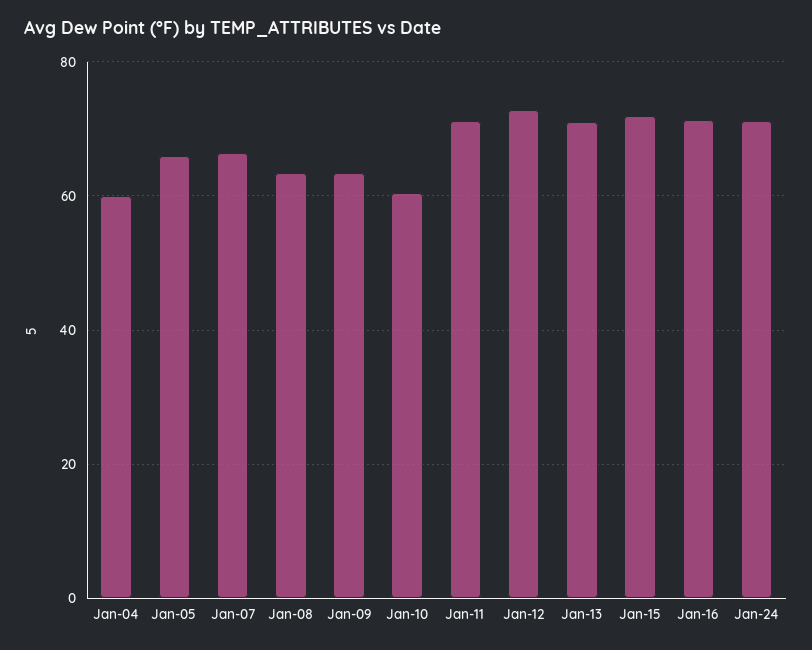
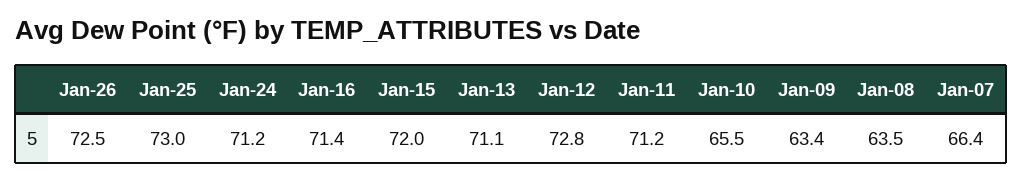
Jan-04: 60 -> none
Jan-05: 66 -> none
Jan-10: 60 -> 65.5
Jan-26: none -> 72.5
Jan-25: none -> 73

